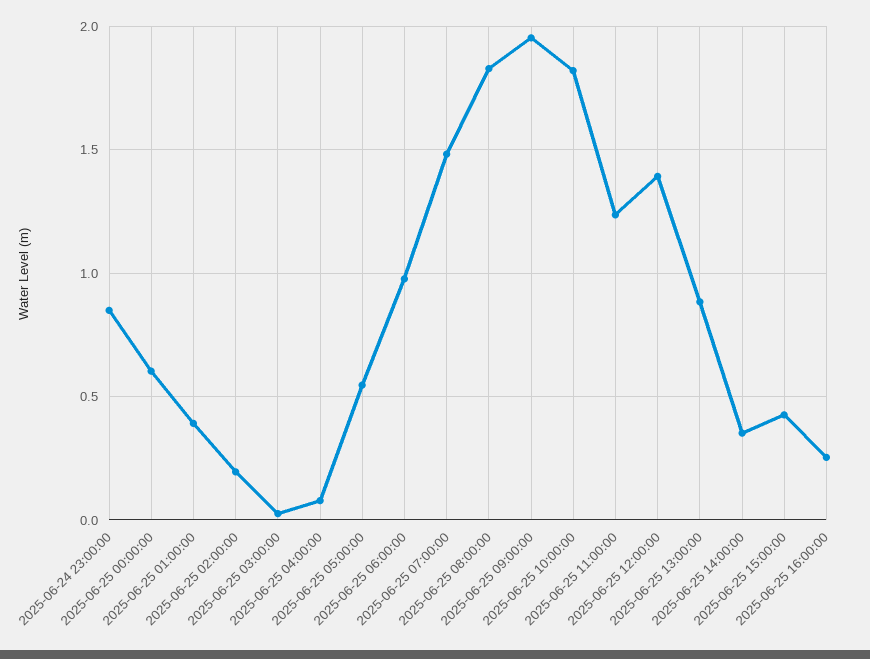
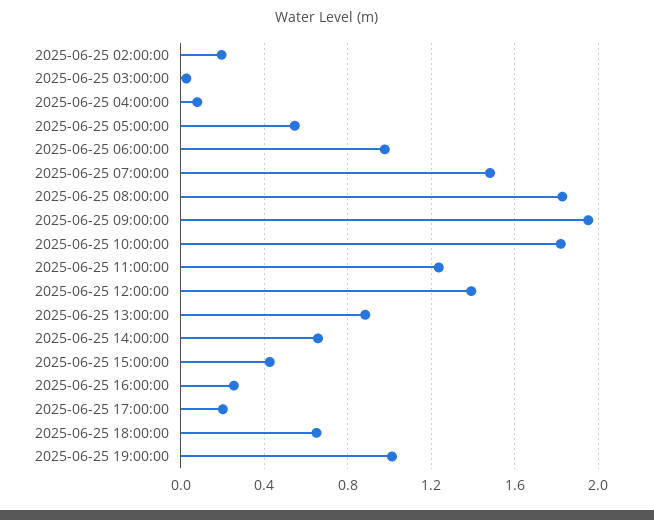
2025-06-24 23:00:00: 0.85 -> none
2025-06-25 00:00:00: 0.6 -> none
2025-06-25 01:00:00: 0.4 -> none
2025-06-25 14:00:00: 0.35 -> 0.65
2025-06-25 17:00:00: none -> 0.2
2025-06-25 18:00:00: none -> 0.65
2025-06-25 19:00:00: none -> 1

